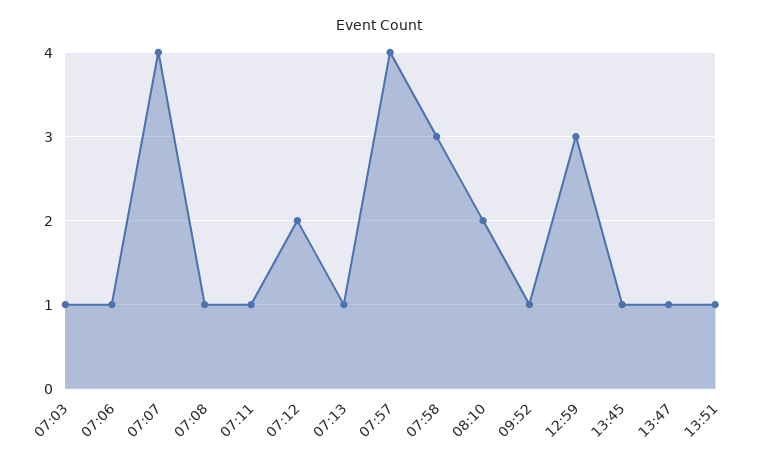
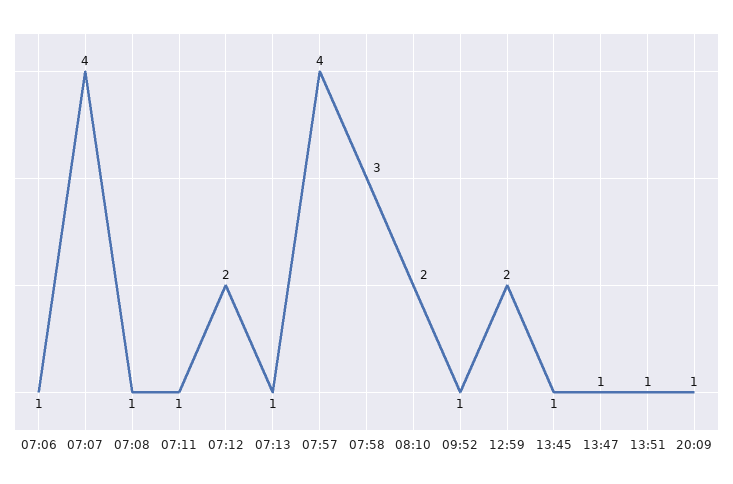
07:03: 1 -> none
12:59: 3 -> 2
20:09: none -> 1

